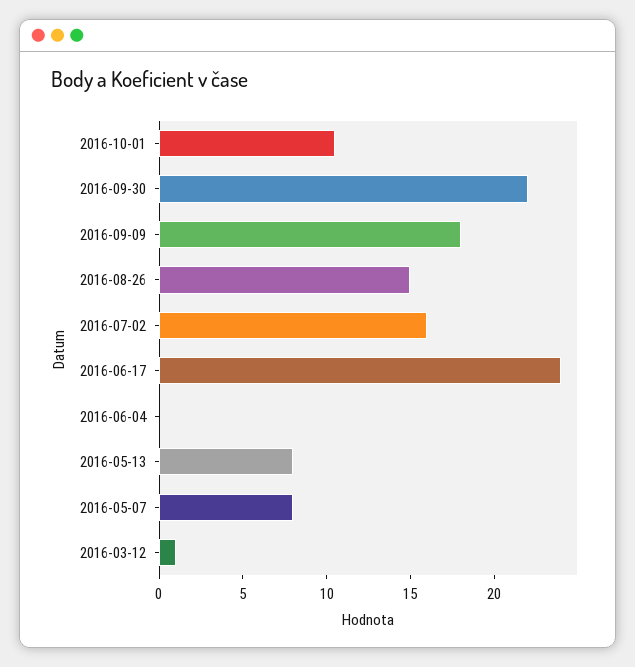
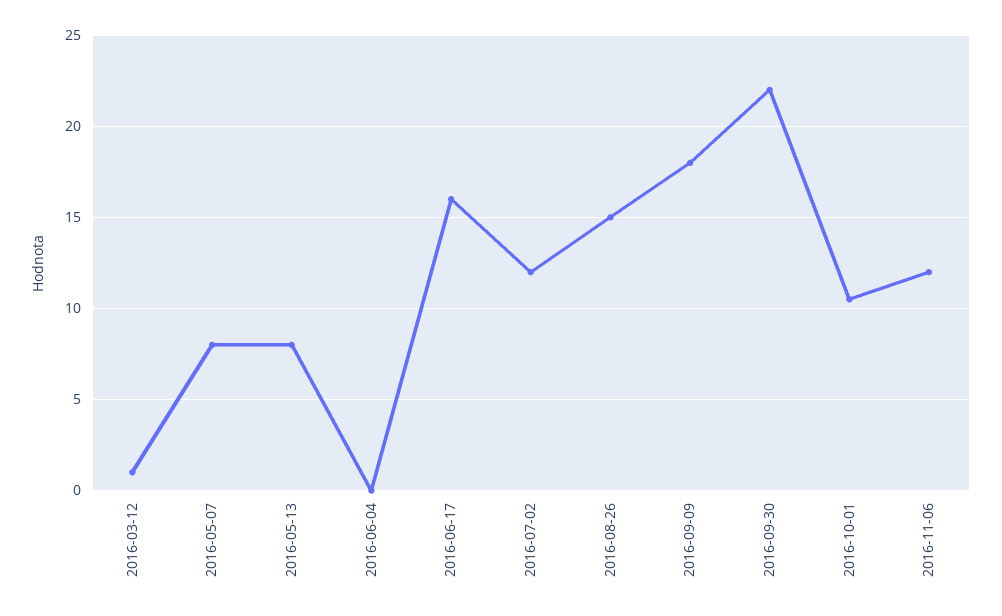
2016-07-02: 16 -> 12
2016-06-17: 24 -> 16
2016-11-06: none -> 12

